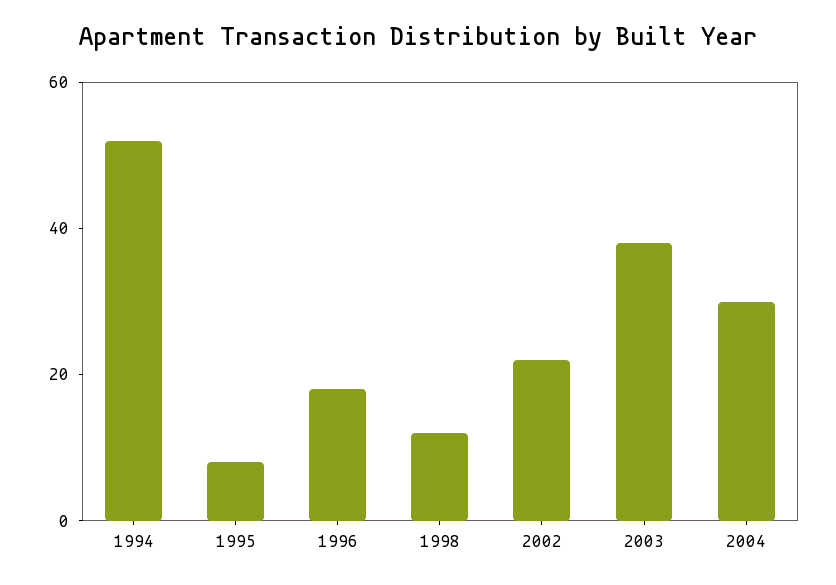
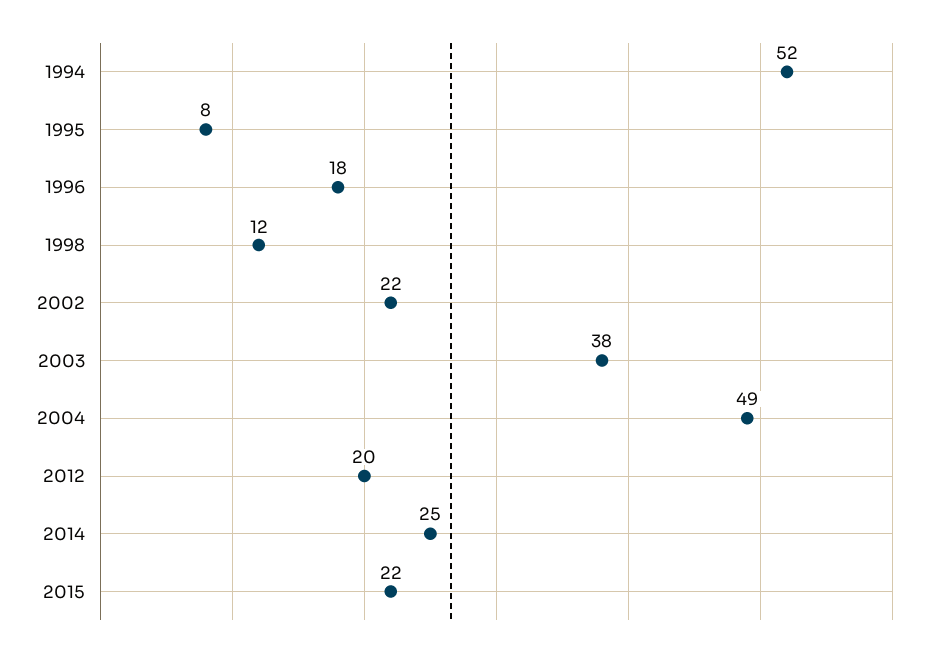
2004: 30 -> 49
2012: none -> 20
2014: none -> 25
2015: none -> 22

